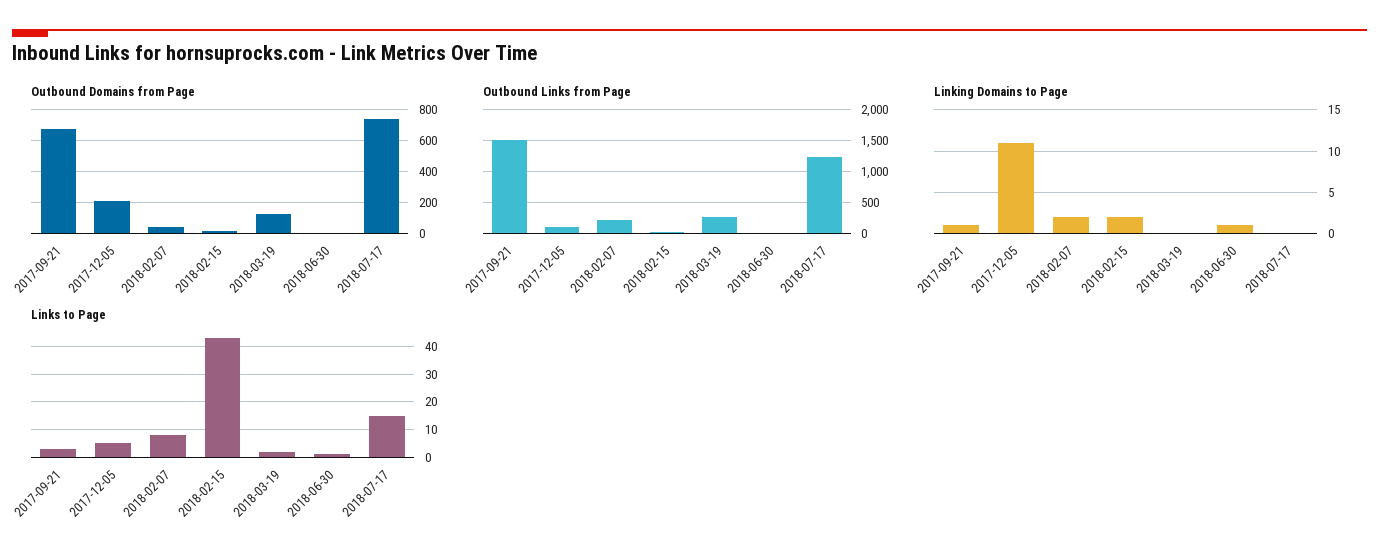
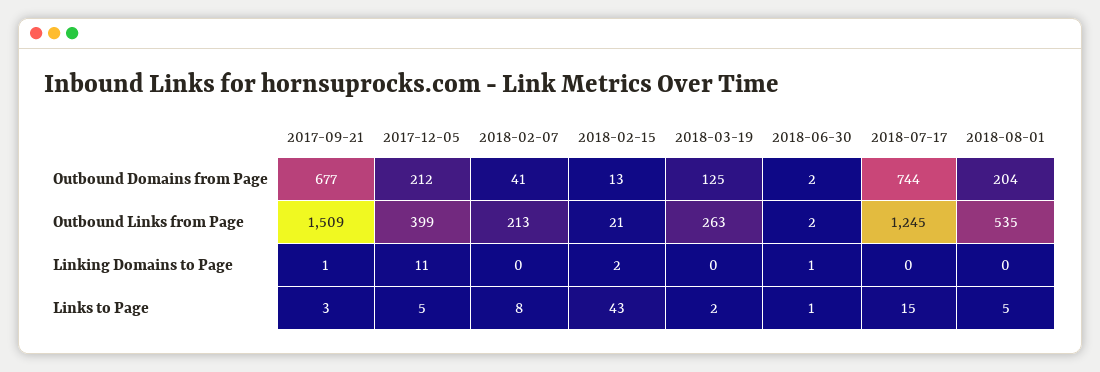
Outbound Links from Page, 2017-12-05: 100 -> 399
Linking Domains to Page, 2018-02-07: 2 -> 0
Outbound Domains from Page, 2018-08-01: none -> 204
Outbound Links from Page, 2018-08-01: none -> 535
Linking Domains to Page, 2018-08-01: none -> 0
Links to Page, 2018-08-01: none -> 5

